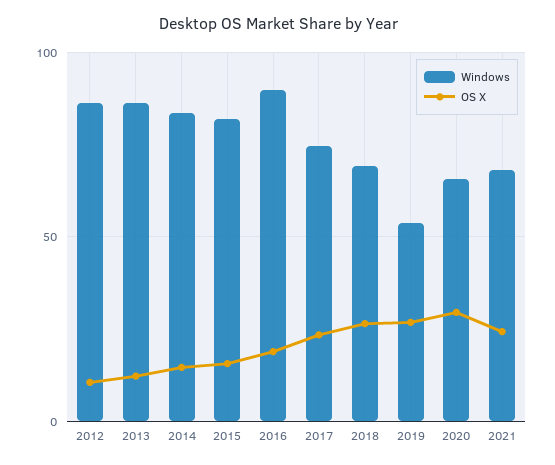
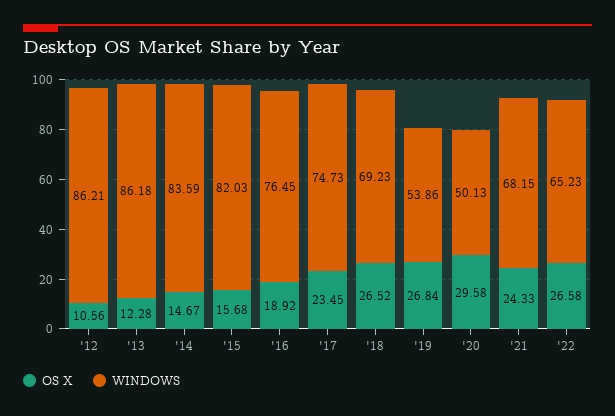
Windows, 2016: 90 -> 76.45
Windows, 2020: 65 -> 50.13
OS X, '22: none -> 26.58
Windows, '22: none -> 65.23

